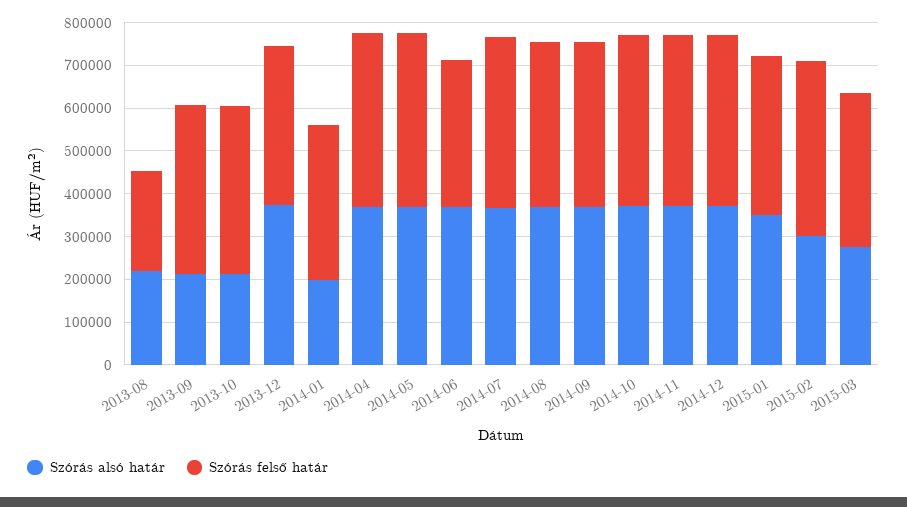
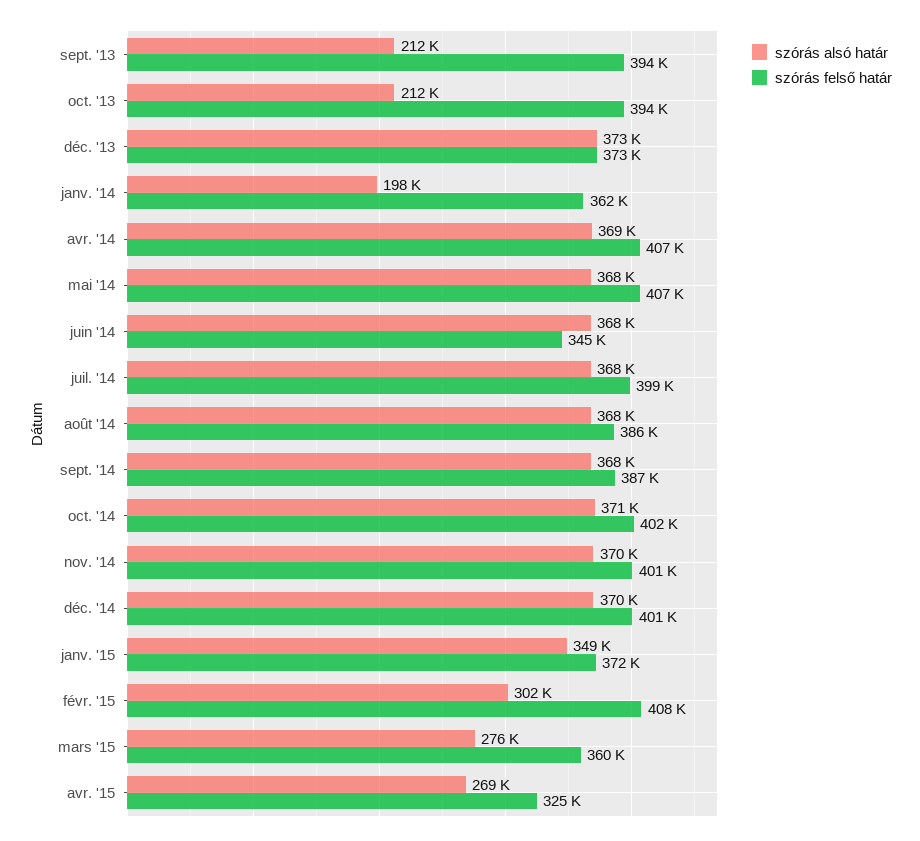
Szórás alsó határ, 2013-08: 220000 -> none
Szórás felső határ, 2013-08: 240000 -> none
Szórás alsó határ, avr. '15: none -> 269000
Szórás felső határ, avr. '15: none -> 325000

